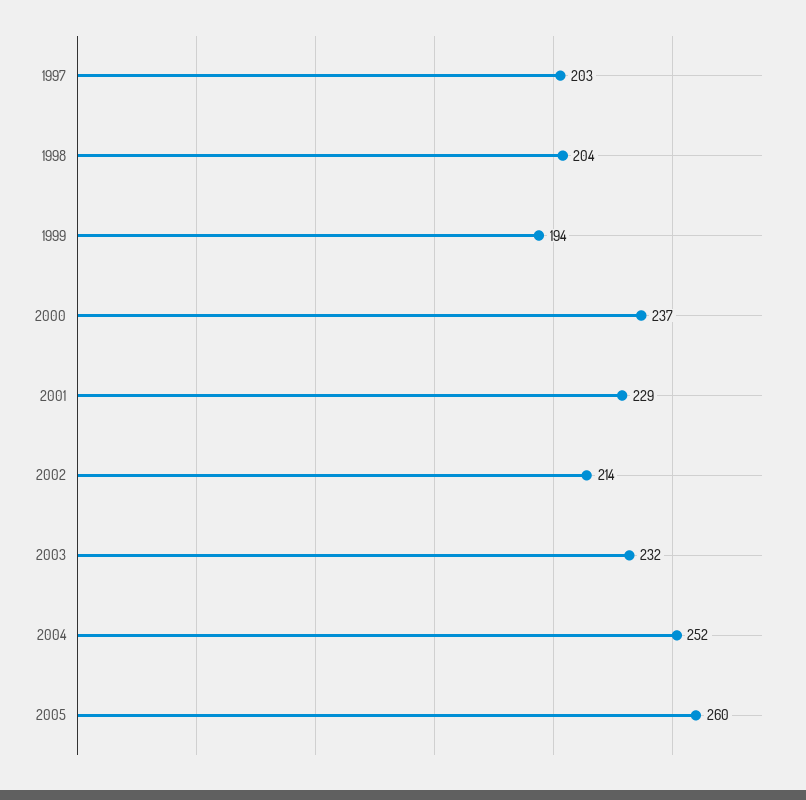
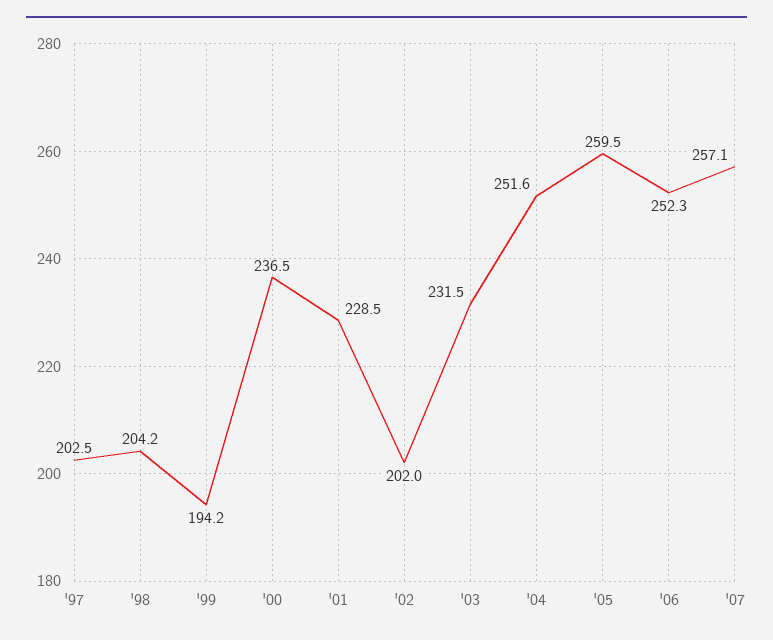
2002: 214 -> 202
'06: none -> 252.3
'07: none -> 257.1

